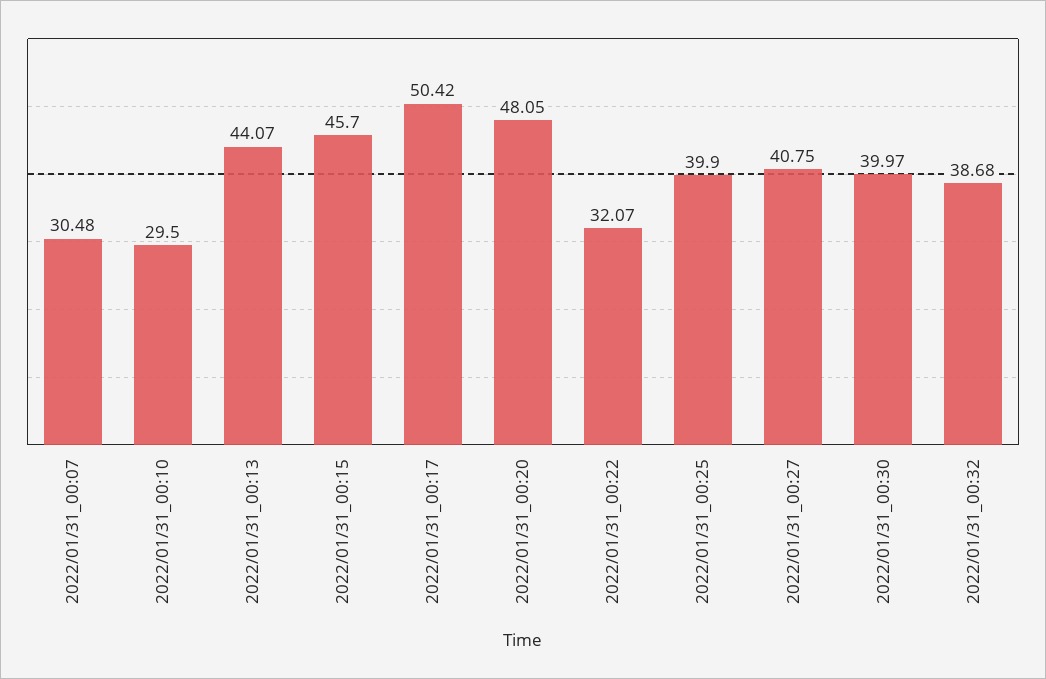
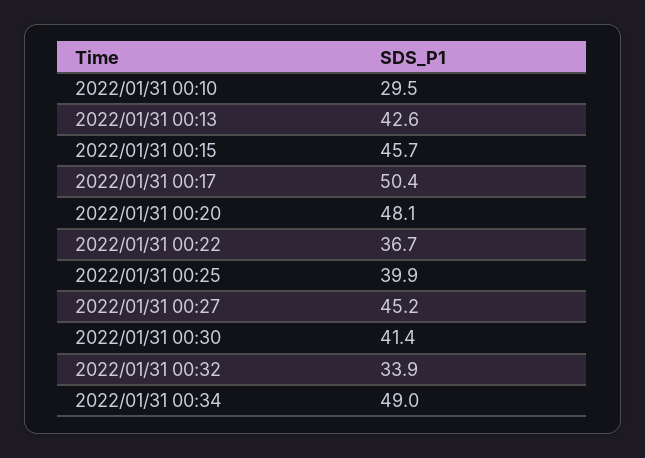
2022/01/31_00:07: 30.48 -> none
2022/01/31_00:13: 44.07 -> 42.6
2022/01/31_00:22: 32.07 -> 36.7
2022/01/31_00:27: 40.75 -> 45.2
2022/01/31_00:30: 39.97 -> 41.4
2022/01/31_00:32: 38.68 -> 33.9
2022/01/31 00:34: none -> 49

